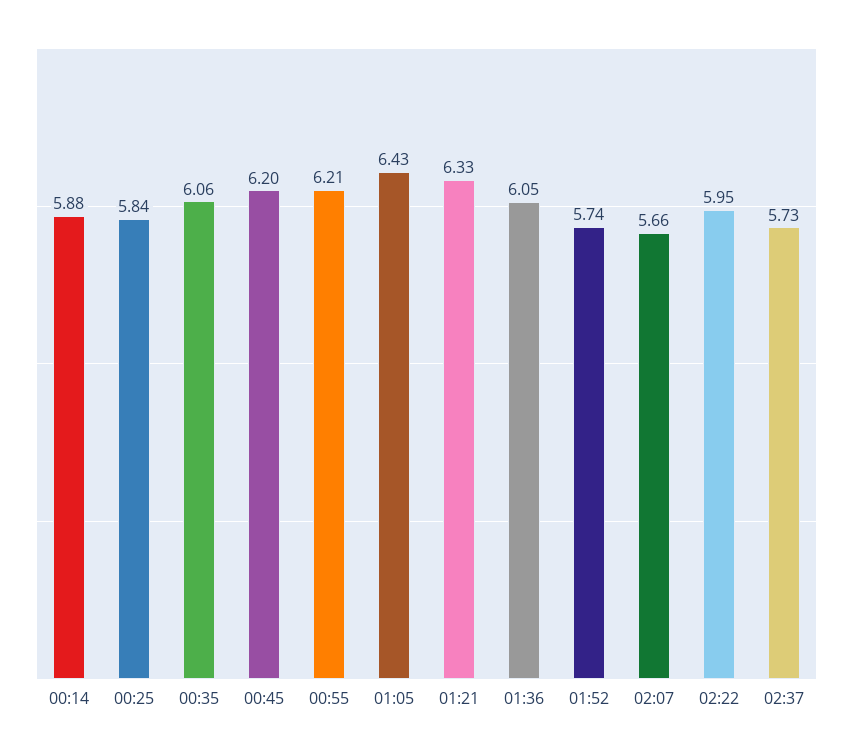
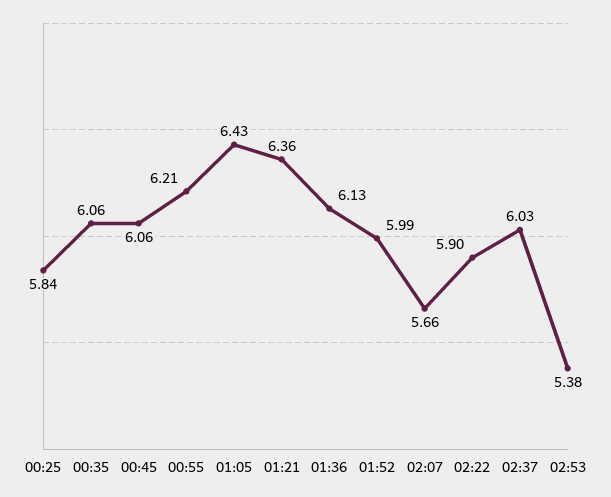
00:14: 5.88 -> none
00:45: 6.2 -> 6.06
01:21: 6.33 -> 6.36
01:36: 6.05 -> 6.13
01:52: 5.74 -> 5.99
02:22: 5.95 -> 5.9
02:37: 5.73 -> 6.03
02:53: none -> 5.38

